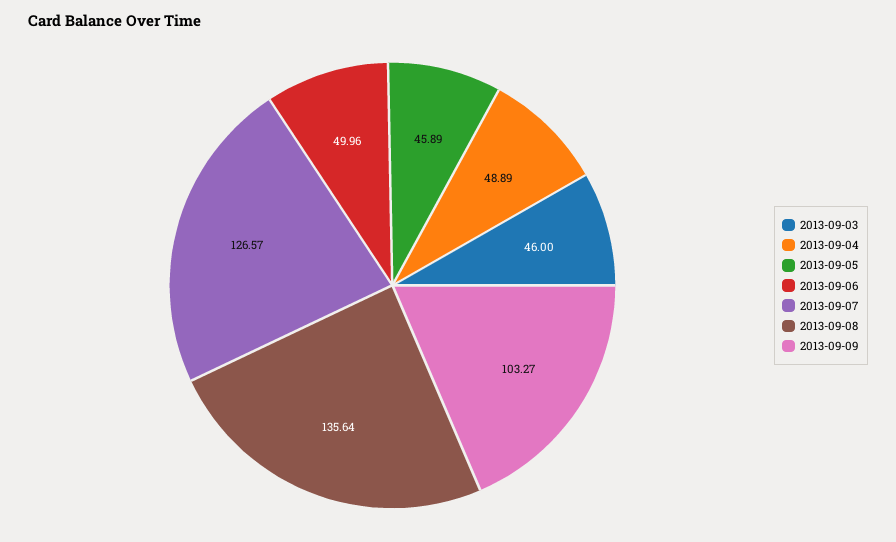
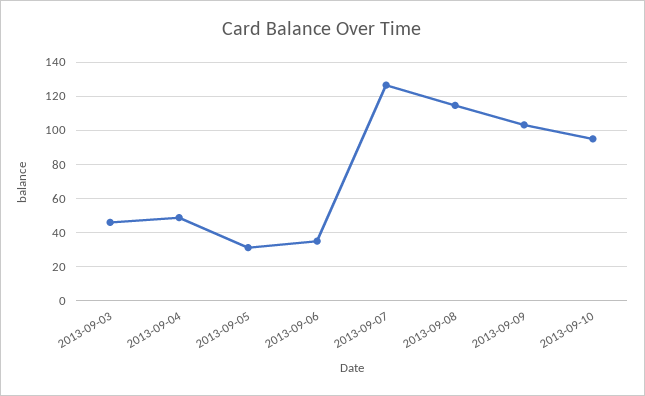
2013-09-05: 45.89 -> 30
2013-09-06: 49.96 -> 35
2013-09-08: 135.64 -> 115
2013-09-10: none -> 95

